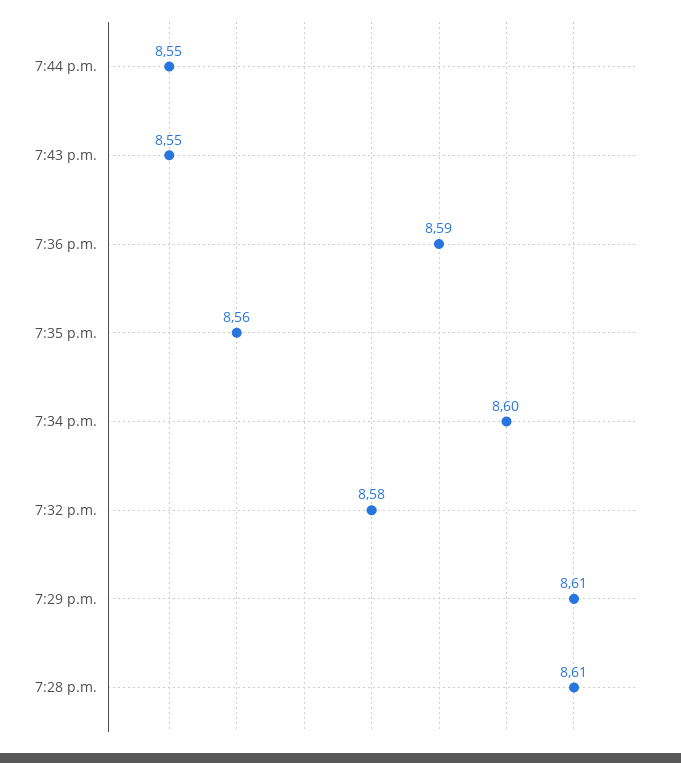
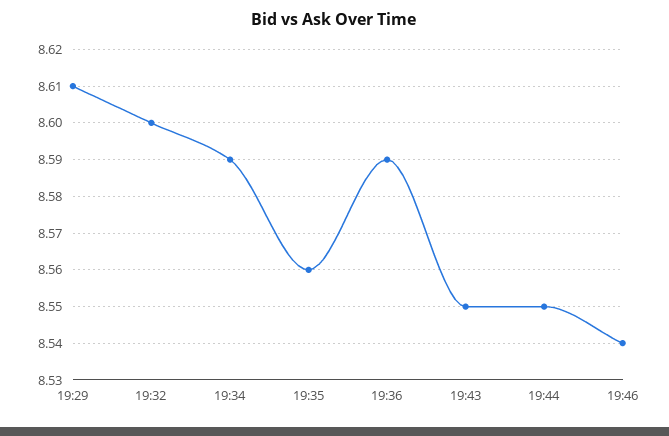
7:34 p.m.: 8.6 -> 8.59
7:32 p.m.: 8.58 -> 8.6
7:28 p.m.: 8.61 -> none
19:46: none -> 8.54

